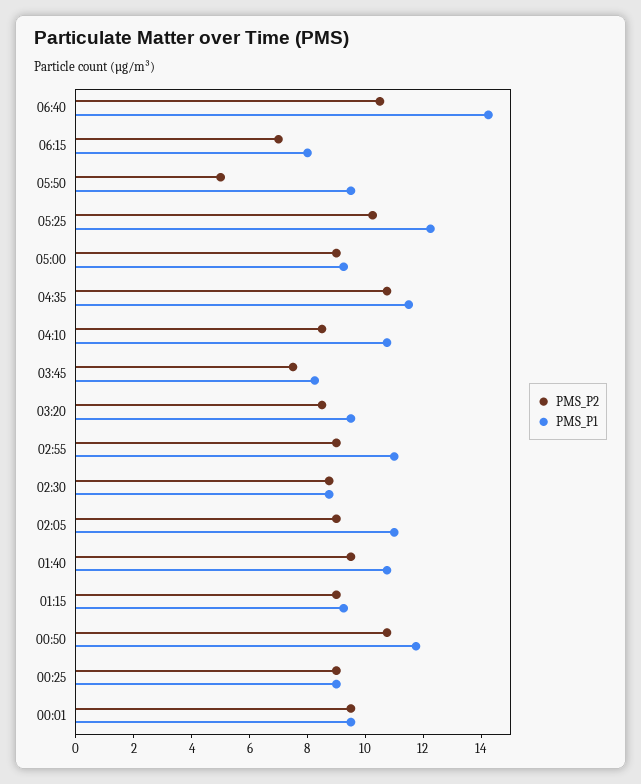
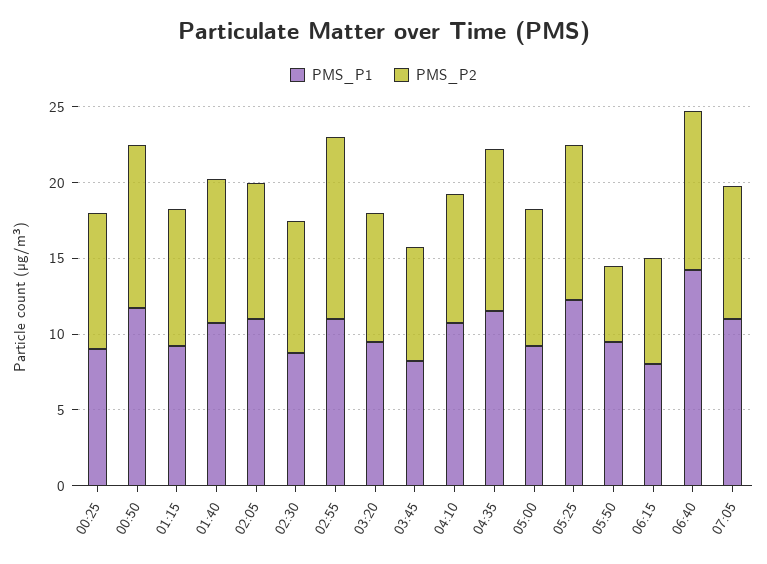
PMS_P2, 02:55: 9 -> 12
PMS_P2, 00:01: 9.5 -> none
PMS_P1, 00:01: 9.5 -> none
PMS_P1, 07:05: none -> 11
PMS_P2, 07:05: none -> 9

